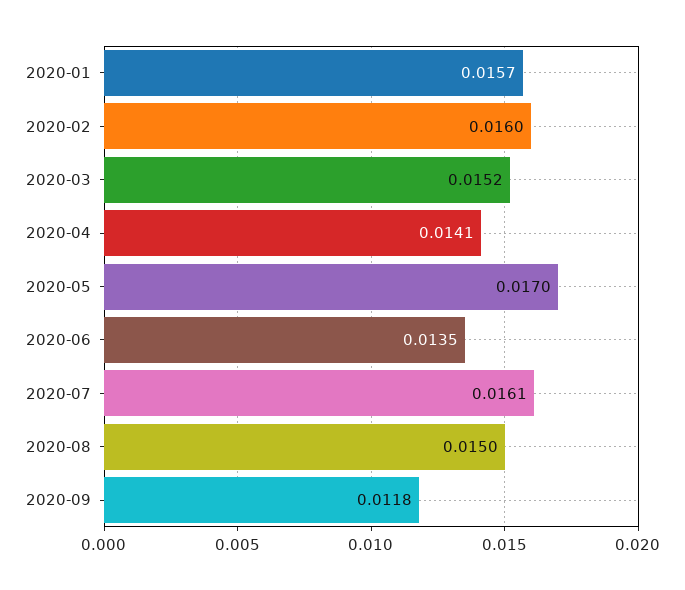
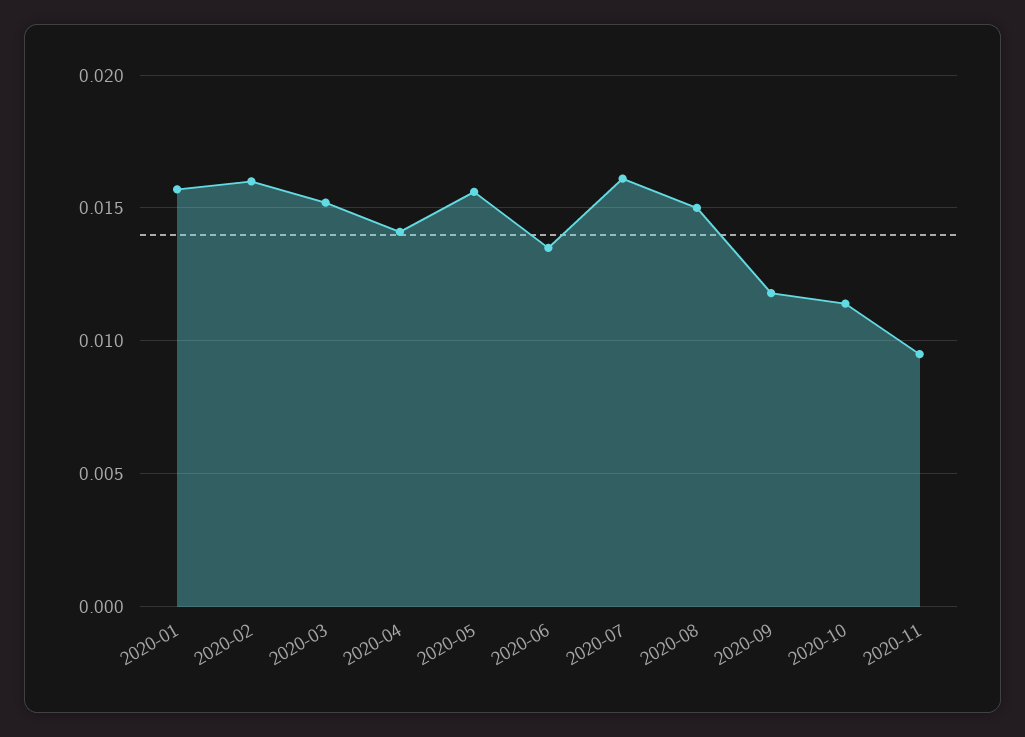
2020-05: 0.017 -> 0.0155
2020-10: none -> 0.0115
2020-11: none -> 0.0095

